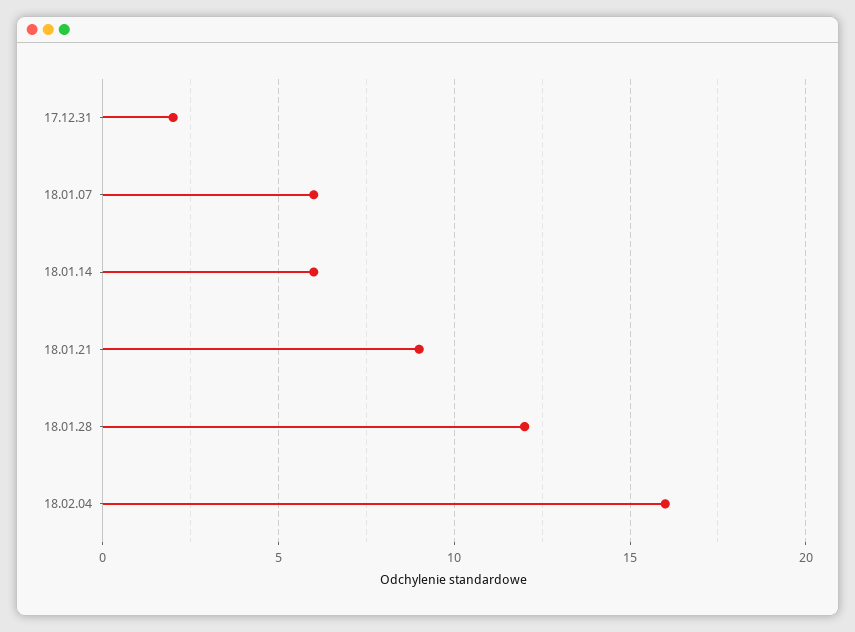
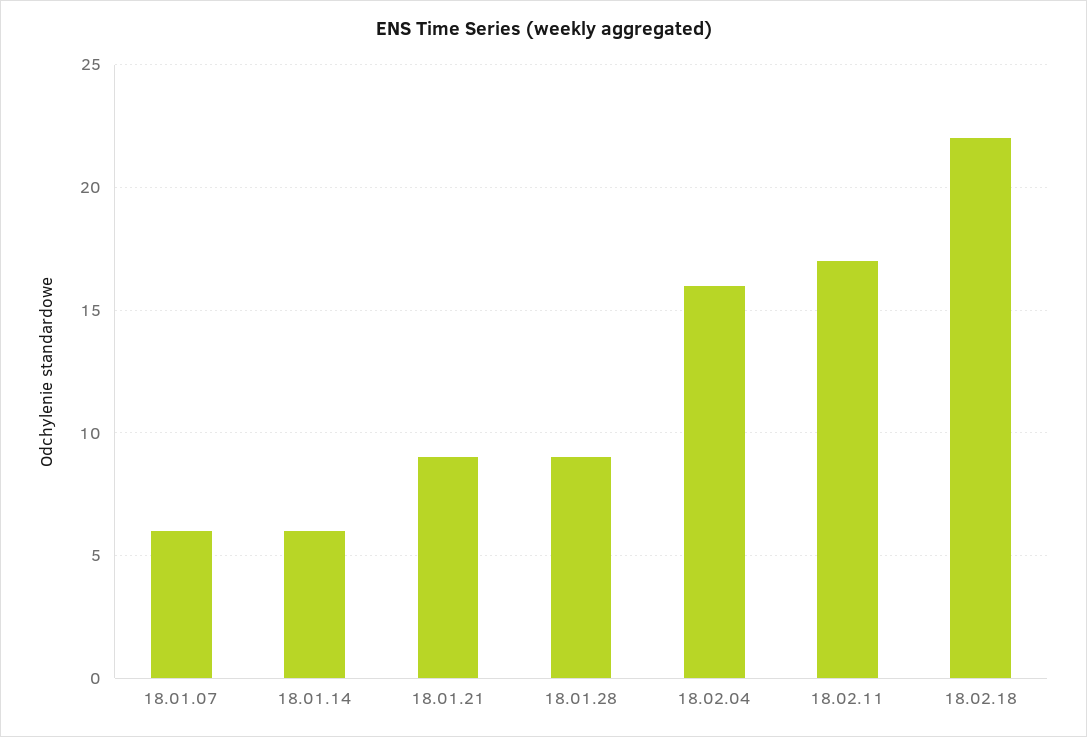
17.12.31: 2 -> none
18.01.28: 12 -> 9
18.02.11: none -> 17
18.02.18: none -> 22

